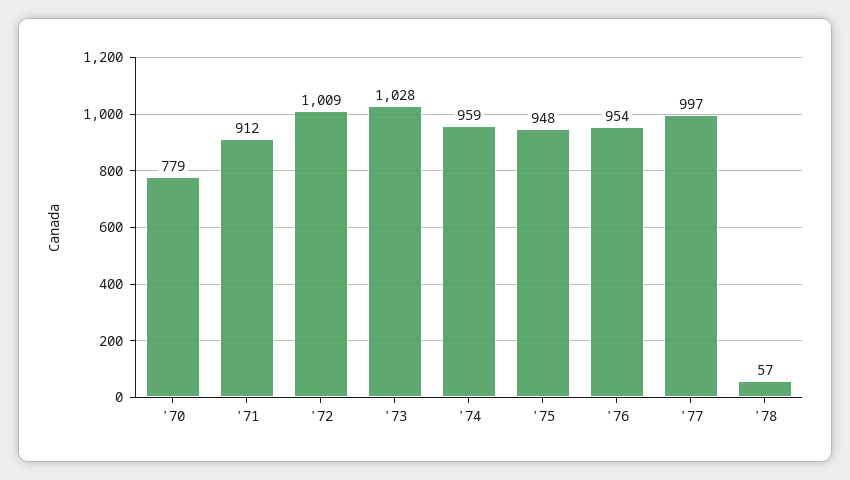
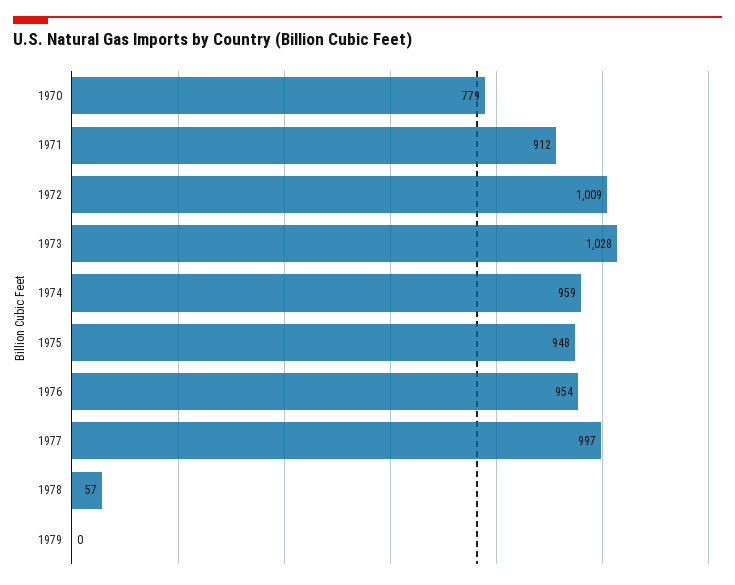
1979: none -> 0

